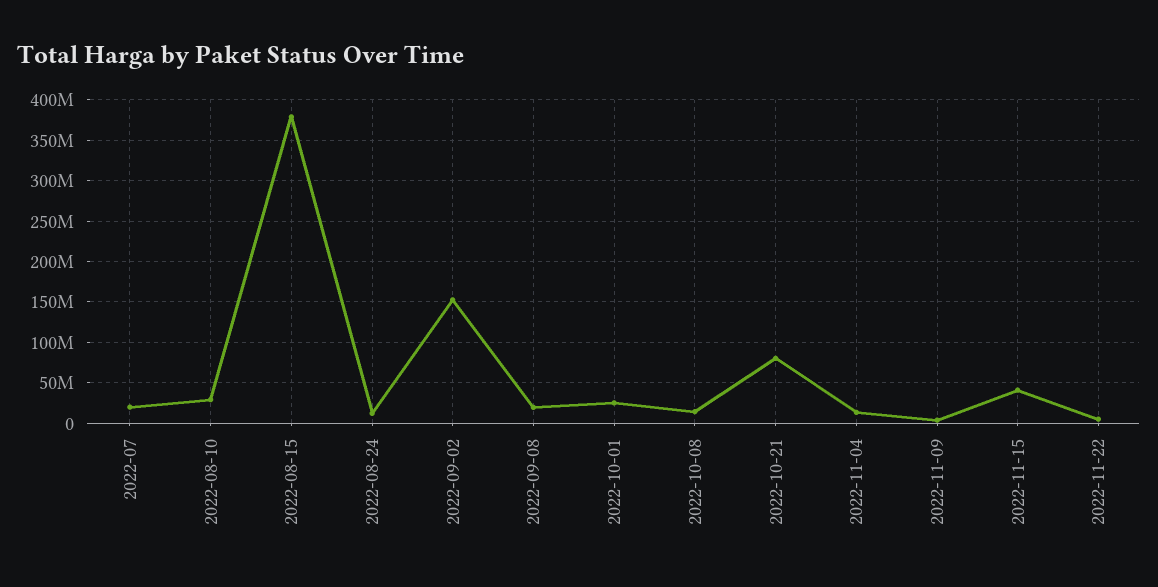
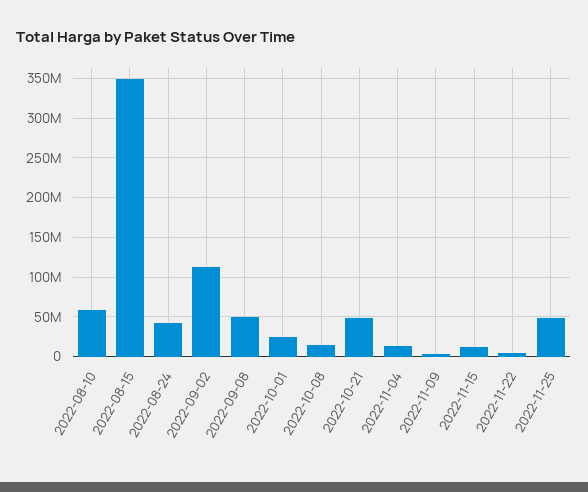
2022-07: 20000000 -> none
2022-08-10: 30000000 -> 60000000
2022-08-15: 380000000 -> 350000000
2022-08-24: 10000000 -> 40000000
2022-09-02: 150000000 -> 110000000
2022-09-08: 20000000 -> 50000000
2022-10-21: 80000000 -> 50000000
2022-11-15: 40000000 -> 10000000
2022-11-25: none -> 50000000

